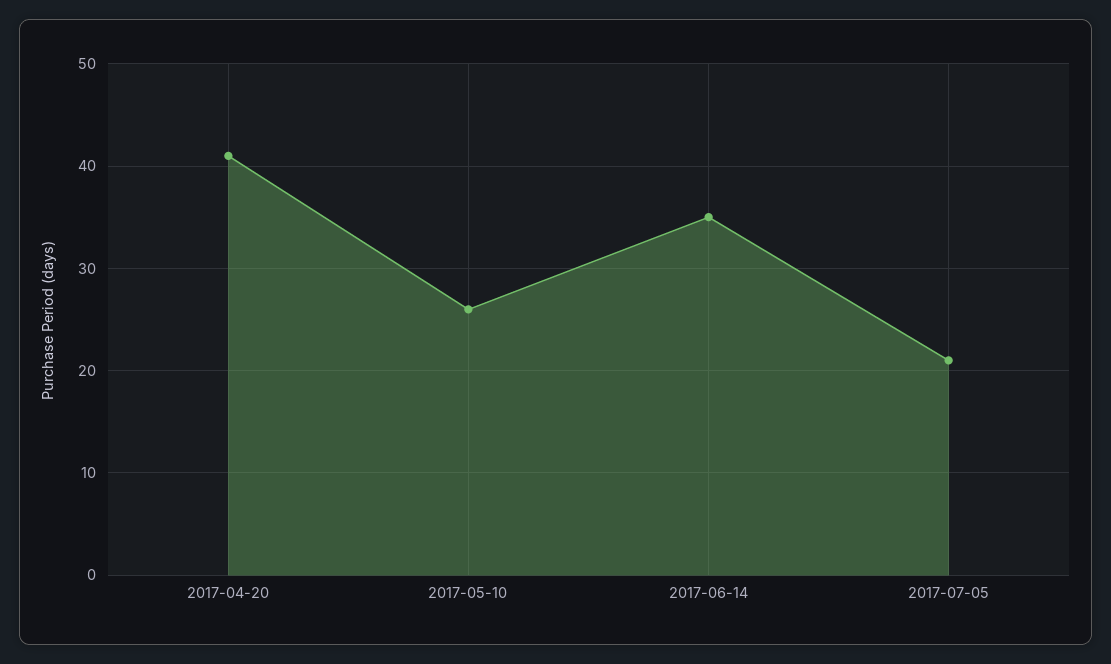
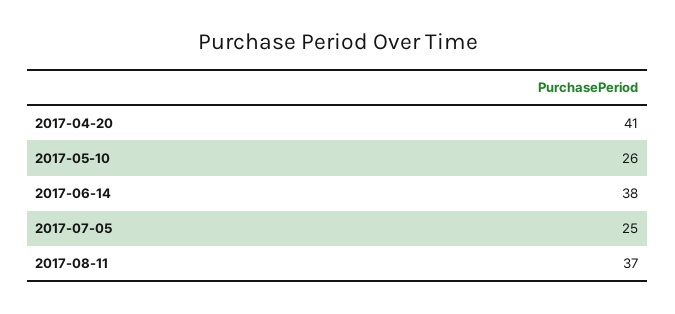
2017-06-14: 35 -> 38
2017-07-05: 21 -> 25
2017-08-11: none -> 37

